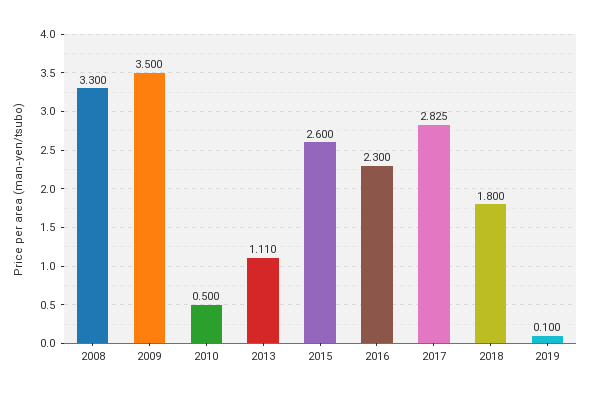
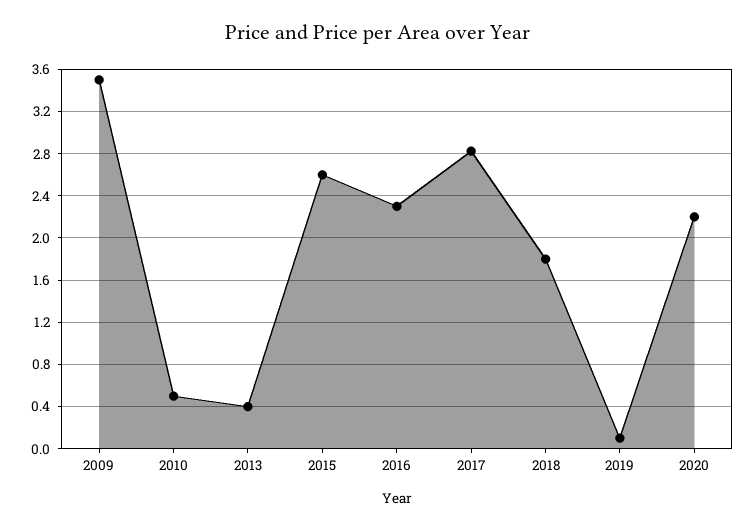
2008: 3.3 -> none
2013: 1.11 -> 0.4
2020: none -> 2.2

